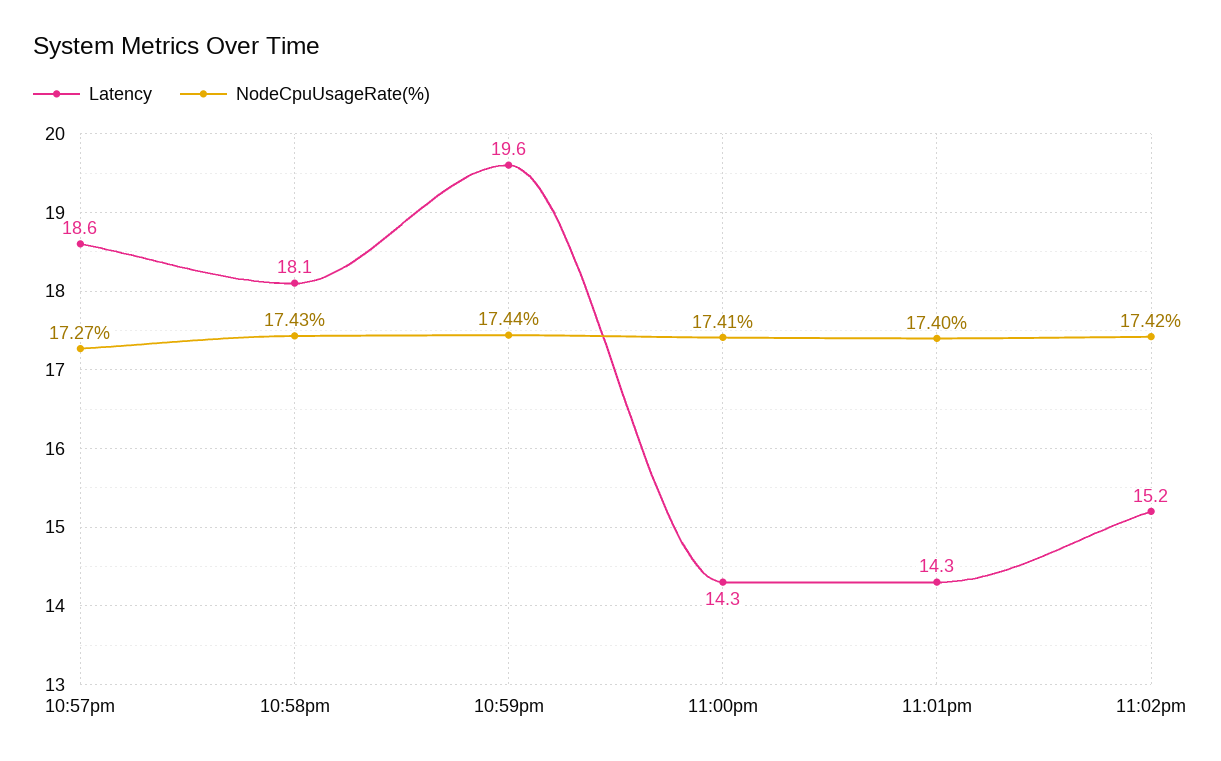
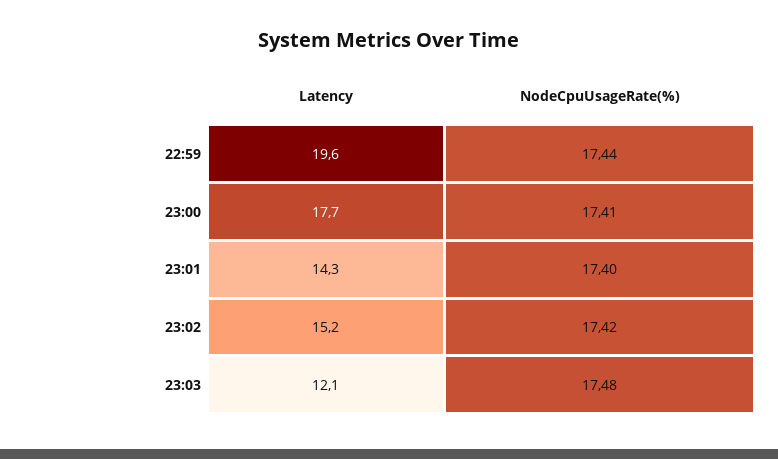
Latency, 10:57pm: 18.6 -> none
NodeCpuUsageRate(%), 10:57pm: 17.27 -> none
Latency, 10:58pm: 18.1 -> none
NodeCpuUsageRate(%), 10:58pm: 17.43 -> none
Latency, 11:00pm: 14.3 -> 17.7
Latency, 23:03: none -> 12.1
NodeCpuUsageRate(%), 23:03: none -> 17.48

